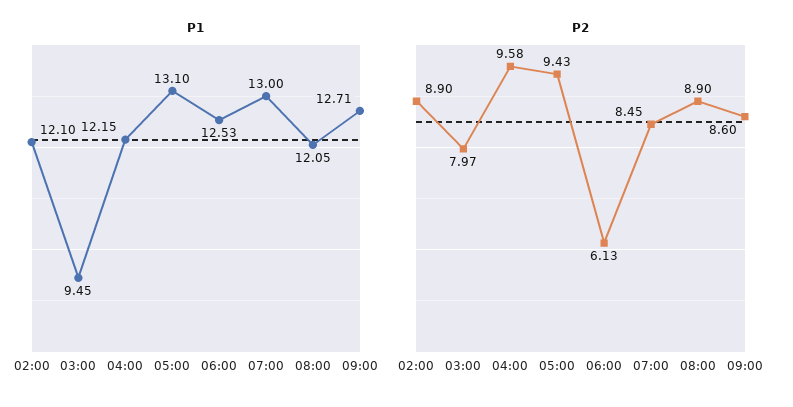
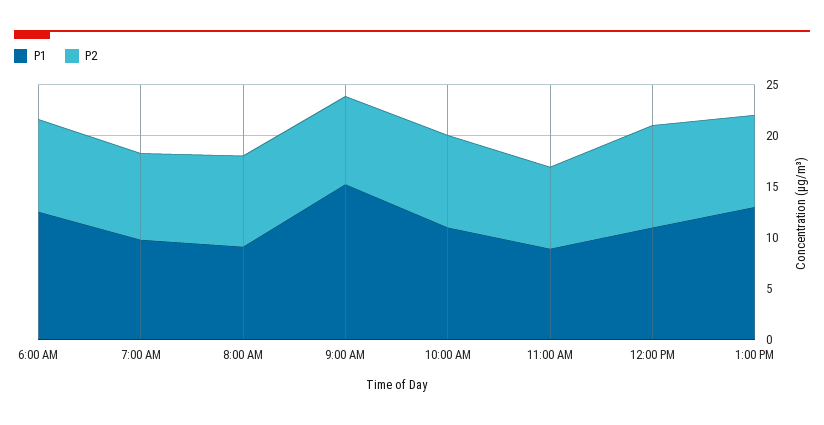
P1, 02:00: 12.1 -> none
P1, 03:00: 9.45 -> none
P1, 04:00: 12.15 -> none
P1, 05:00: 13.1 -> none
P1, 07:00: 13 -> 10
P1, 08:00: 12.05 -> 9
P1, 09:00: 12.71 -> 15
P2, 02:00: 8.9 -> none
P2, 03:00: 7.97 -> none
P2, 04:00: 9.58 -> none
P2, 05:00: 9.43 -> none
P2, 06:00: 6.13 -> 9
P1, 10:00 AM: none -> 11
P2, 10:00 AM: none -> 9
P1, 11:00 AM: none -> 9
P2, 11:00 AM: none -> 8
P1, 12:00 PM: none -> 11
P2, 12:00 PM: none -> 10
P1, 1:00 PM: none -> 13
P2, 1:00 PM: none -> 9

